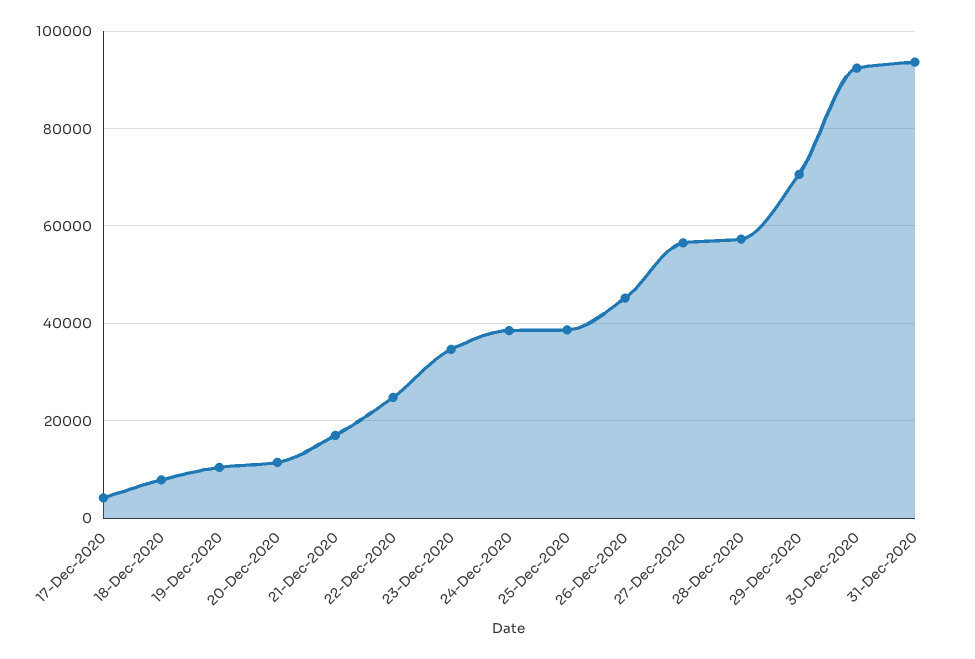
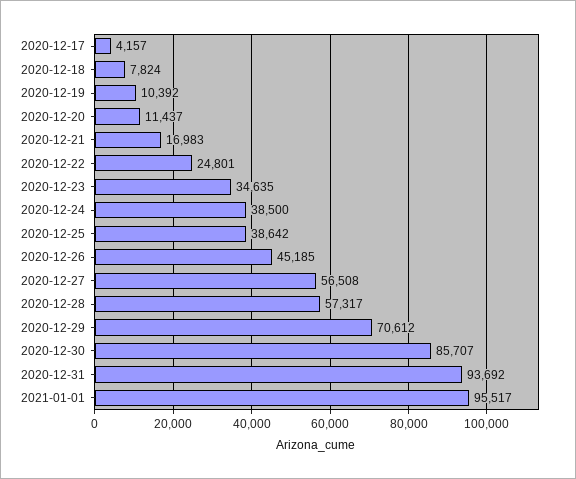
30-Dec-2020: 92000 -> 85707
2021-01-01: none -> 95517

